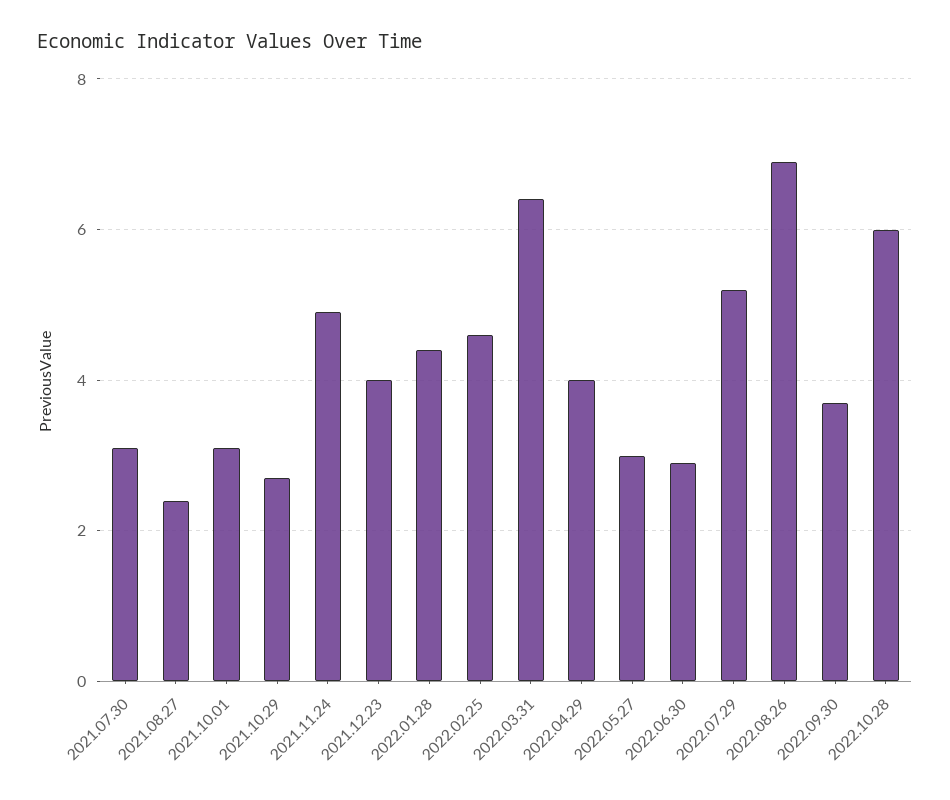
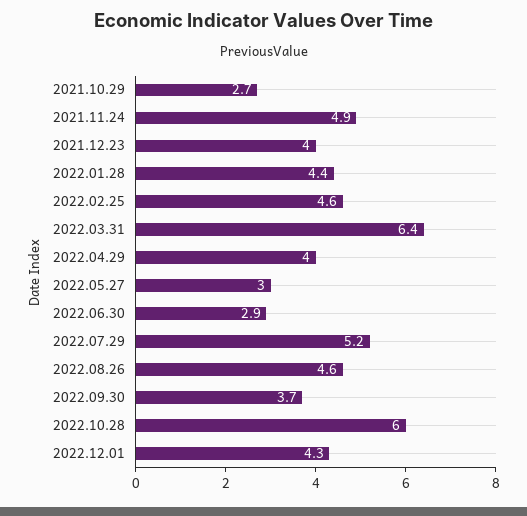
2021.07.30: 3 -> none
2021.08.27: 2.5 -> none
2021.10.01: 3 -> none
2022.08.26: 7 -> 4.6
2022.12.01: none -> 4.3

